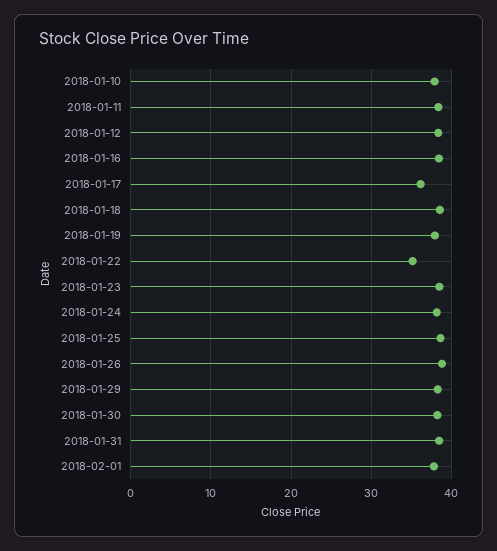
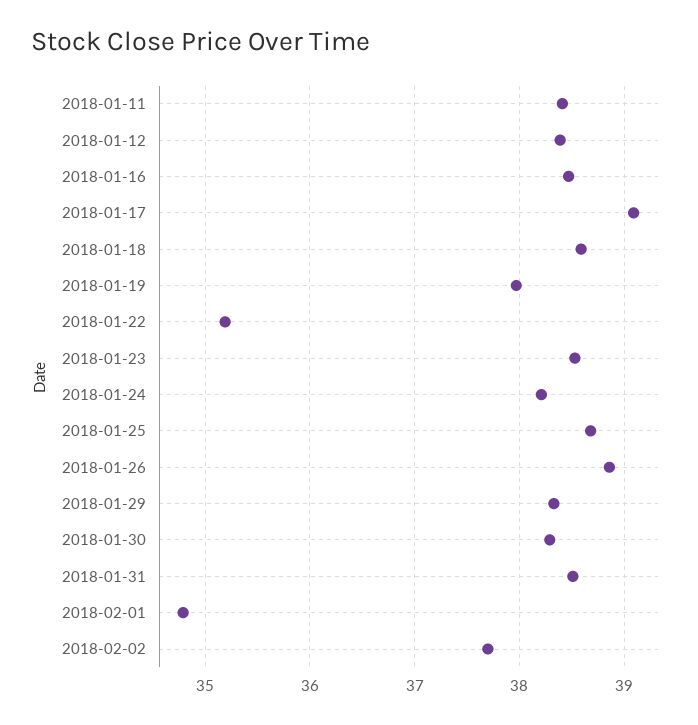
2018-01-10: 38 -> none
2018-01-17: 36 -> 39.1
2018-02-01: 38 -> 34.8
2018-02-02: none -> 37.7

